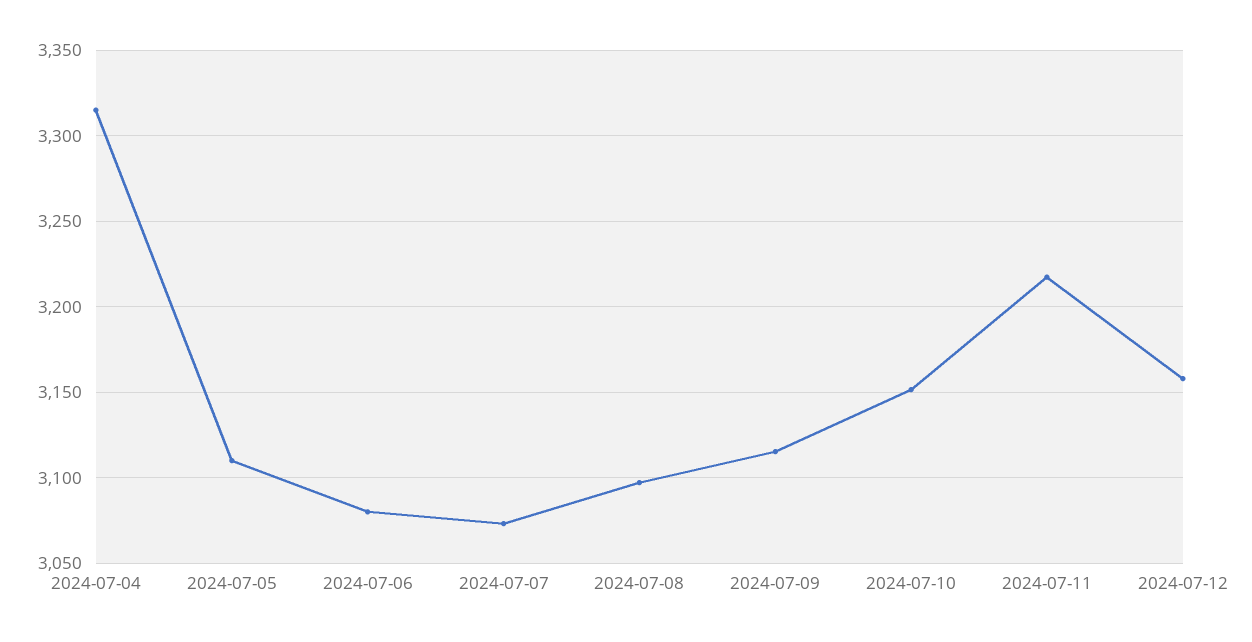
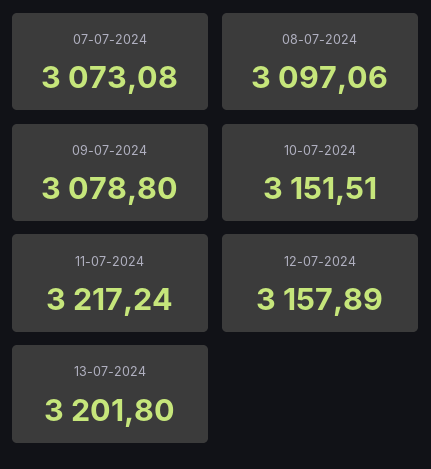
2024-07-04: 3315 -> none
2024-07-05: 3110 -> none
2024-07-06: 3080 -> none
2024-07-09: 3115 -> 3078.8
13-07-2024: none -> 3201.8

